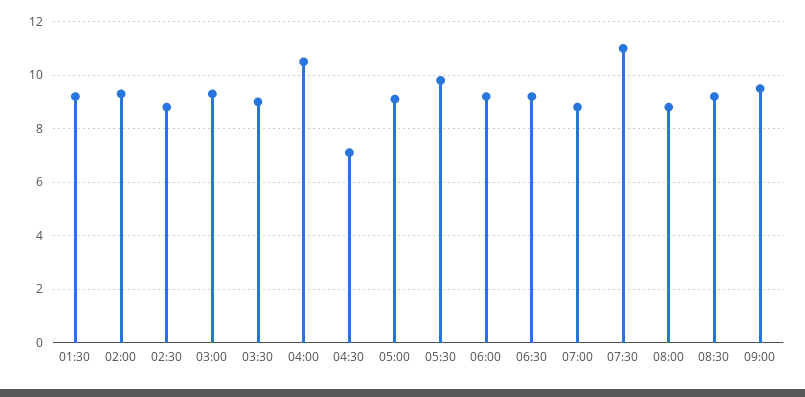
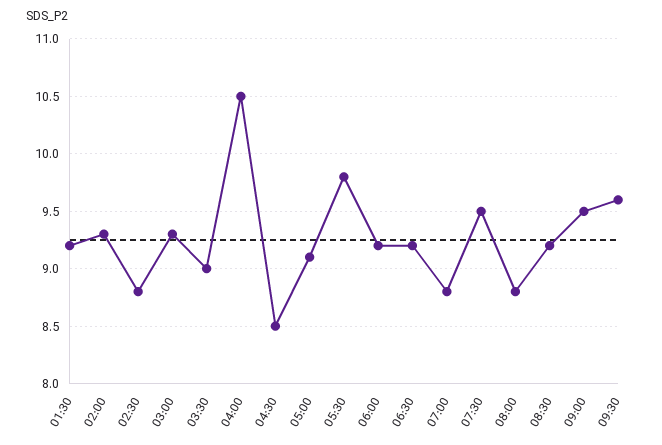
04:30: 7 -> 8.5
07:30: 11 -> 9.5
09:30: none -> 9.6

